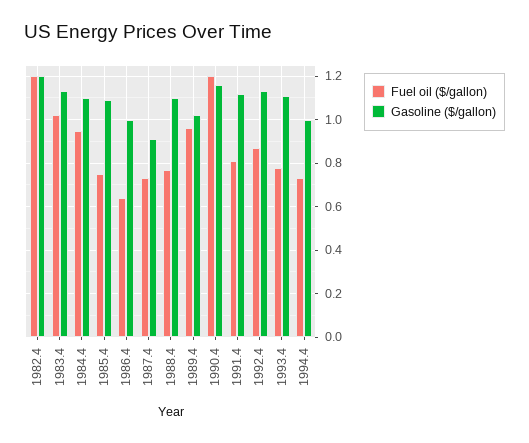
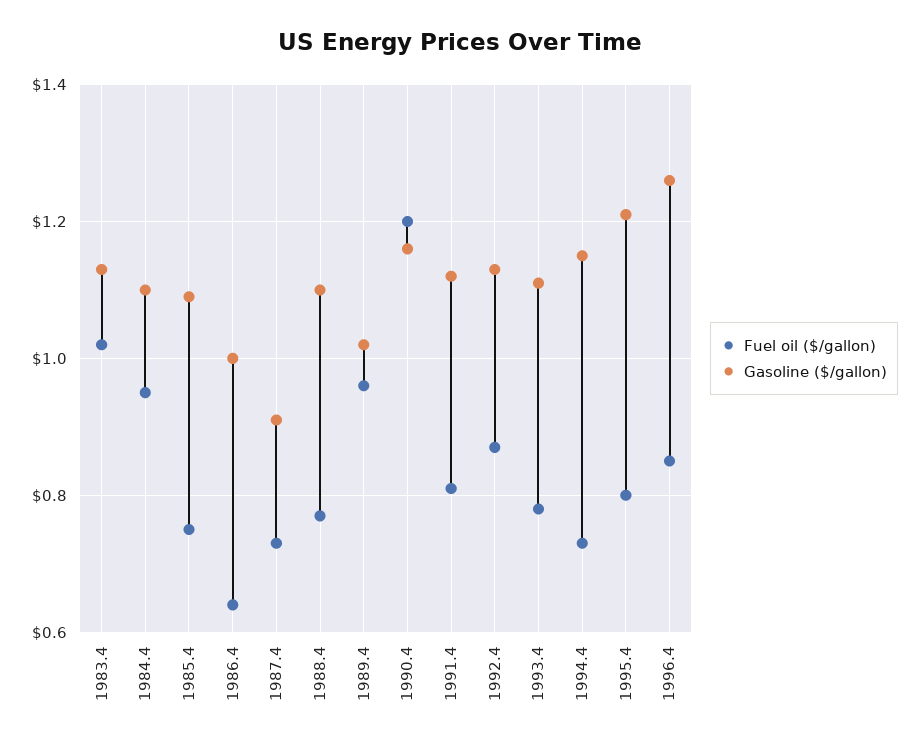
Fuel oil ($/gallon), 1982.4: 1.2 -> none
Gasoline ($/gallon), 1982.4: 1.2 -> none
Gasoline ($/gallon), 1994.4: 1 -> 1.15
Fuel oil ($/gallon), 1995.4: none -> 0.8
Gasoline ($/gallon), 1995.4: none -> 1.2
Fuel oil ($/gallon), 1996.4: none -> 0.85
Gasoline ($/gallon), 1996.4: none -> 1.25

